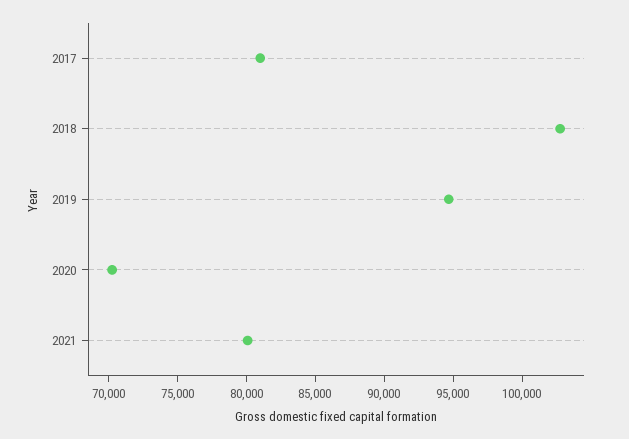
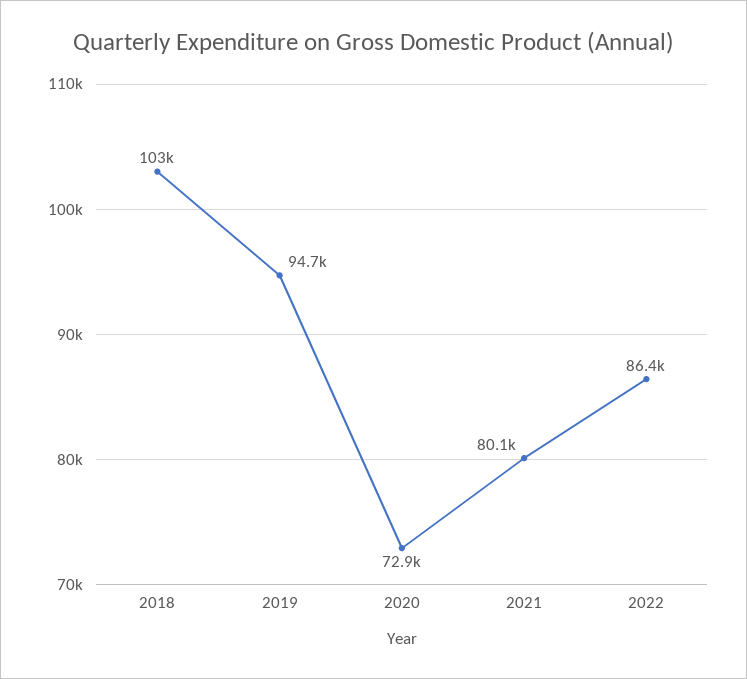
2017: 81000 -> none
2020: 70000 -> 72900
2022: none -> 86400

